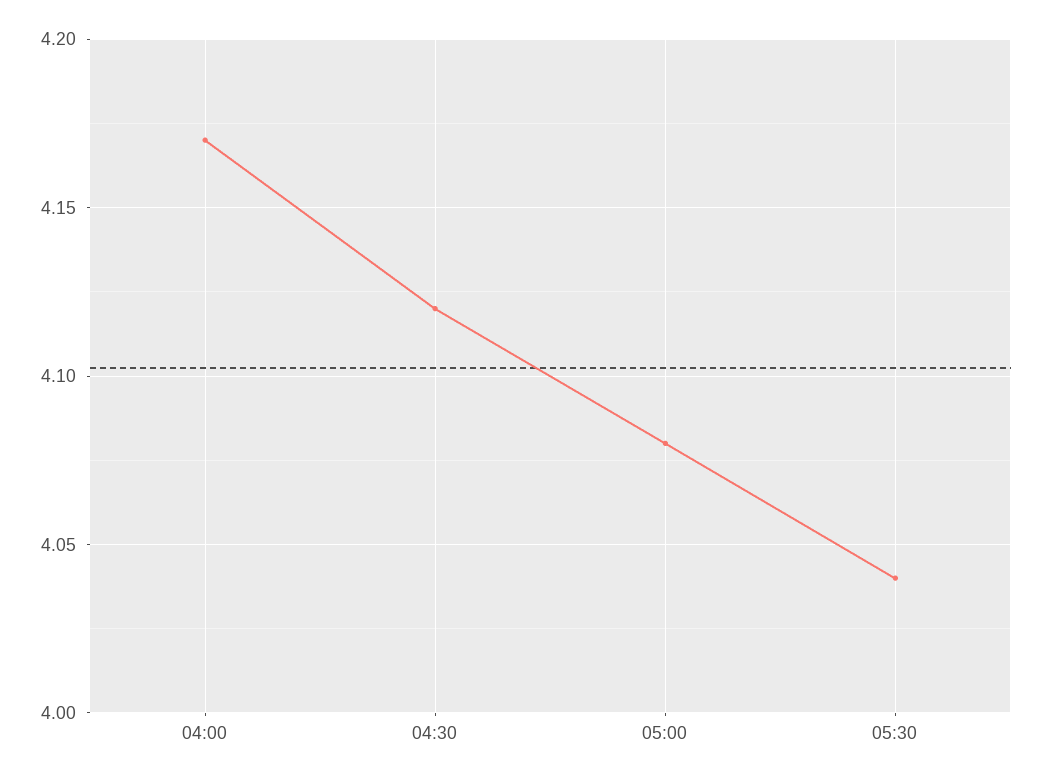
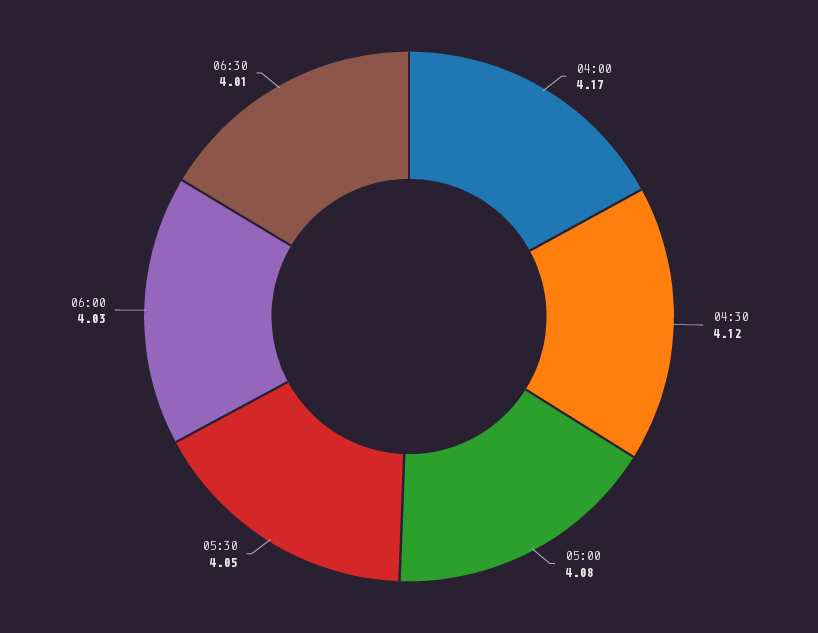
05:30: 4.04 -> 4.05
06:00: none -> 4.03
06:30: none -> 4.01

